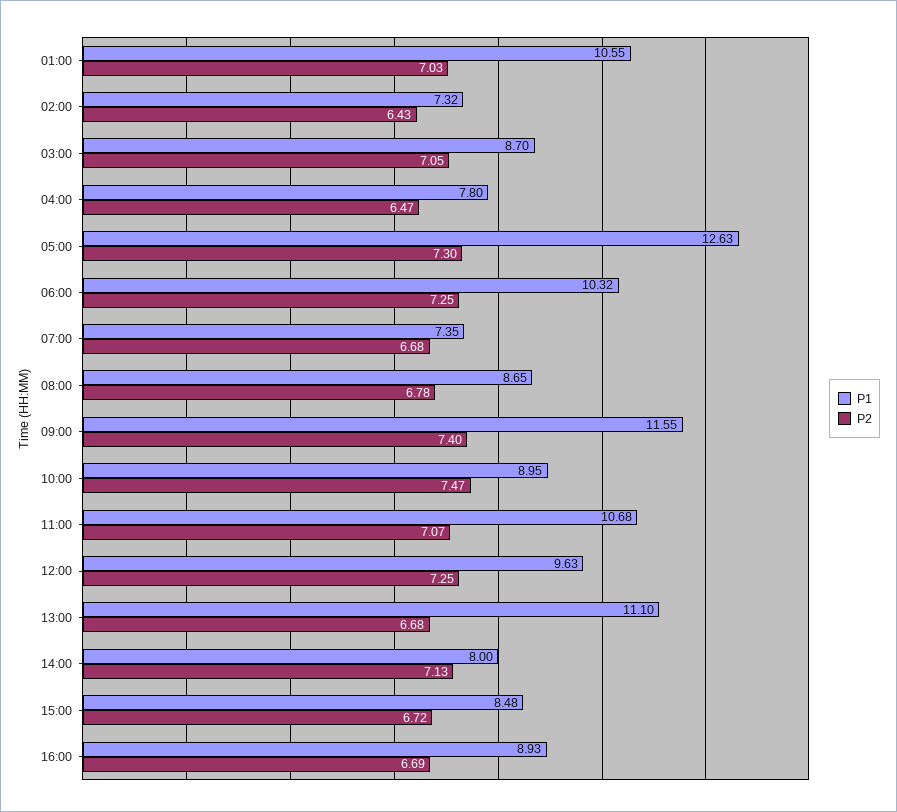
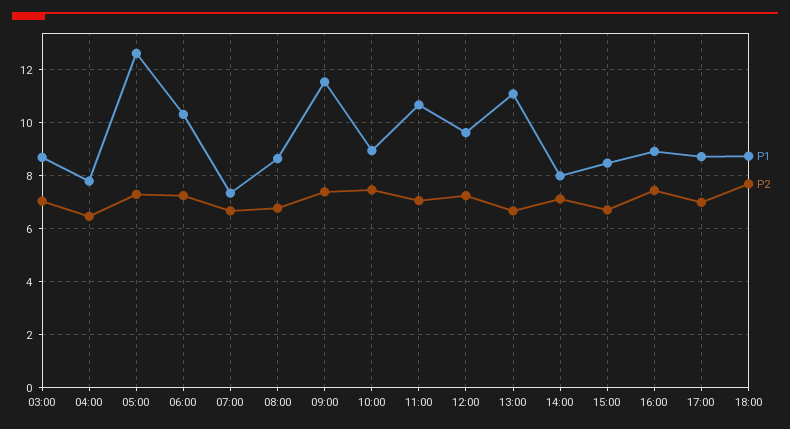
P1, 01:00: 10.55 -> none
P2, 01:00: 7.03 -> none
P1, 02:00: 7.32 -> none
P2, 02:00: 6.43 -> none
P2, 16:00: 6.69 -> 7.5
P1, 17:00: none -> 8.75
P2, 17:00: none -> 7
P1, 18:00: none -> 8.75
P2, 18:00: none -> 7.75

